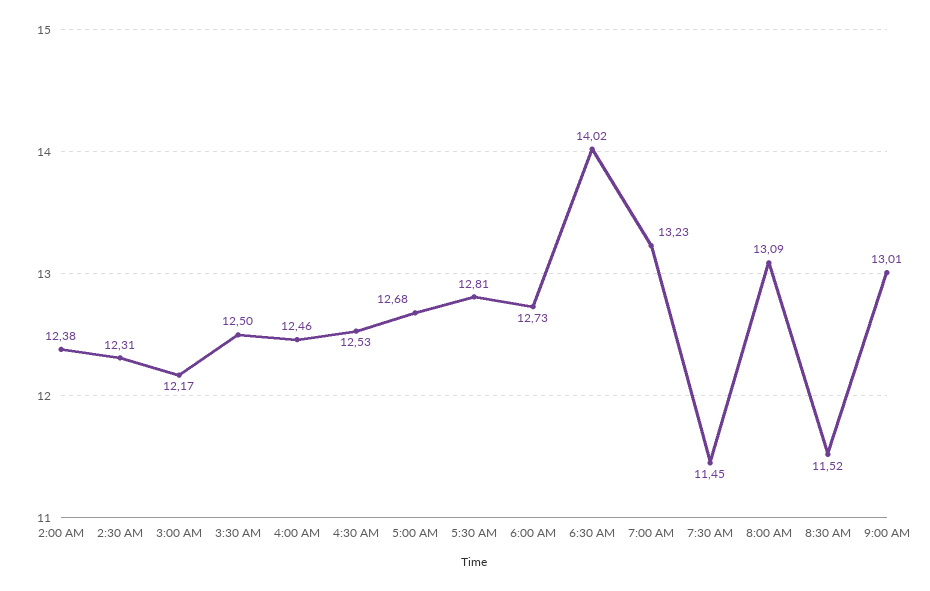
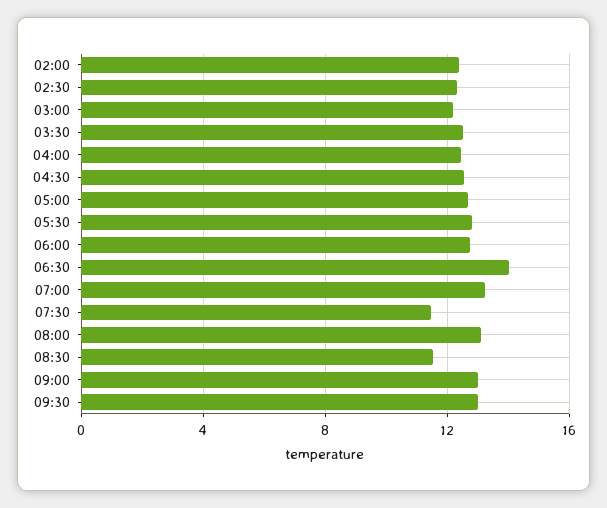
09:30: none -> 13

